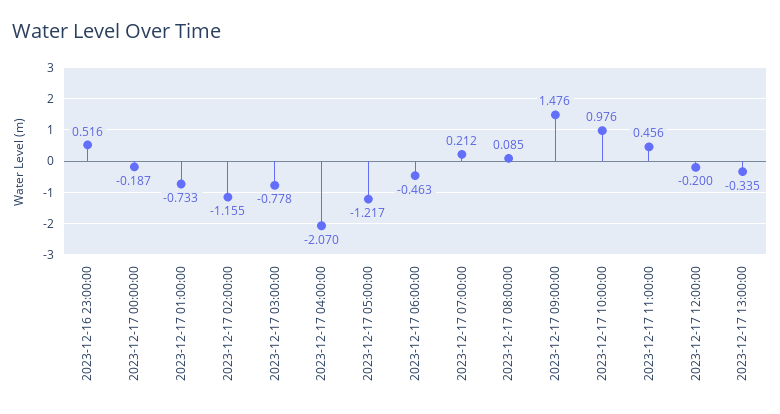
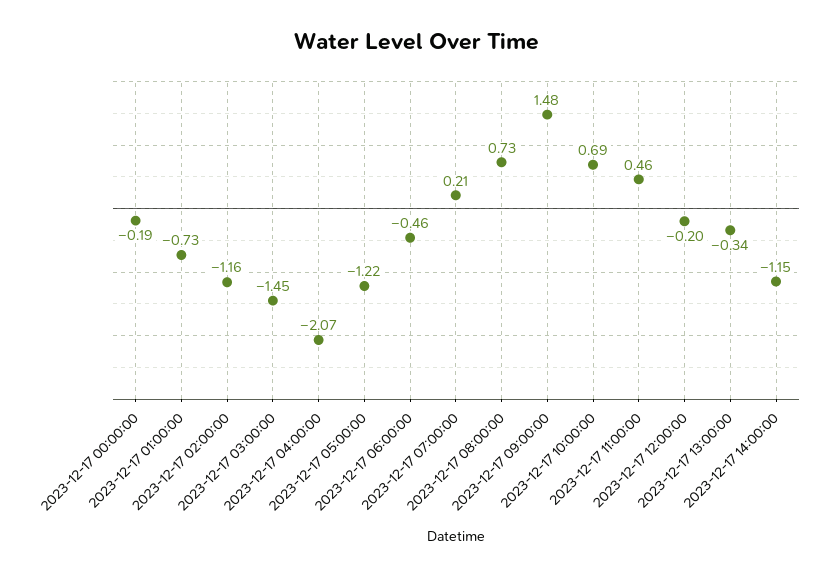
2023-12-16 23:00:00: 0.516 -> none
2023-12-17 03:00:00: -0.778 -> -1.45
2023-12-17 08:00:00: 0.085 -> 0.73
2023-12-17 10:00:00: 0.976 -> 0.69
2023-12-17 14:00:00: none -> -1.15

